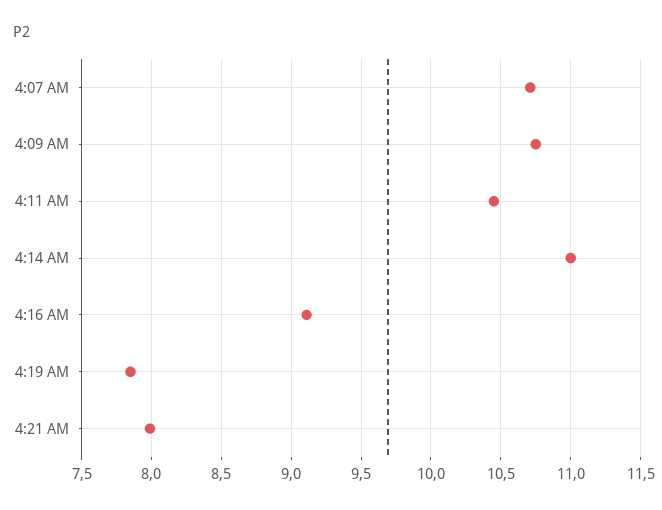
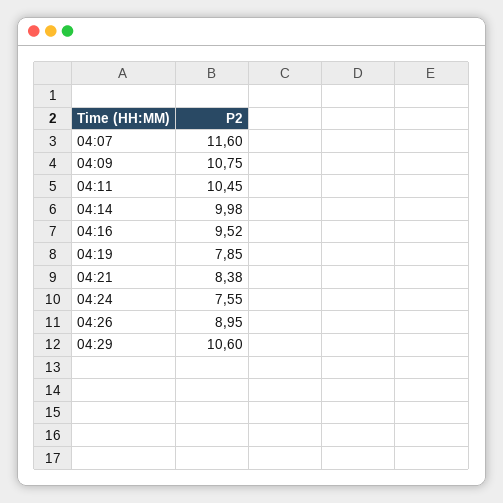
4:07 AM: 10.7 -> 11.6
4:14 AM: 11 -> 9.98
4:16 AM: 9.1 -> 9.52
4:21 AM: 8 -> 8.38
04:24: none -> 7.55
04:26: none -> 8.95
04:29: none -> 10.6

